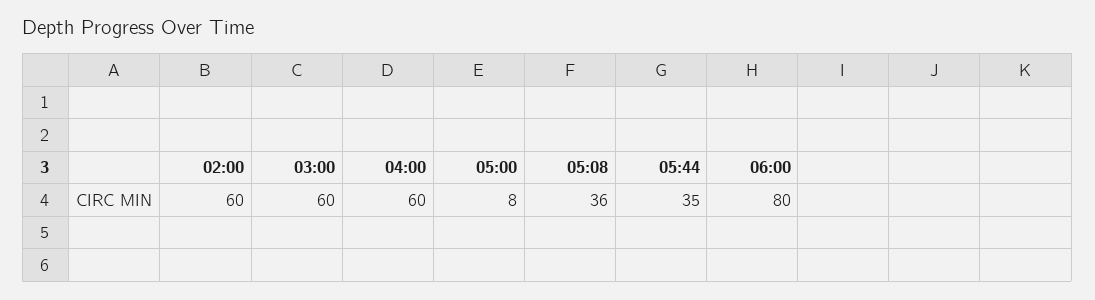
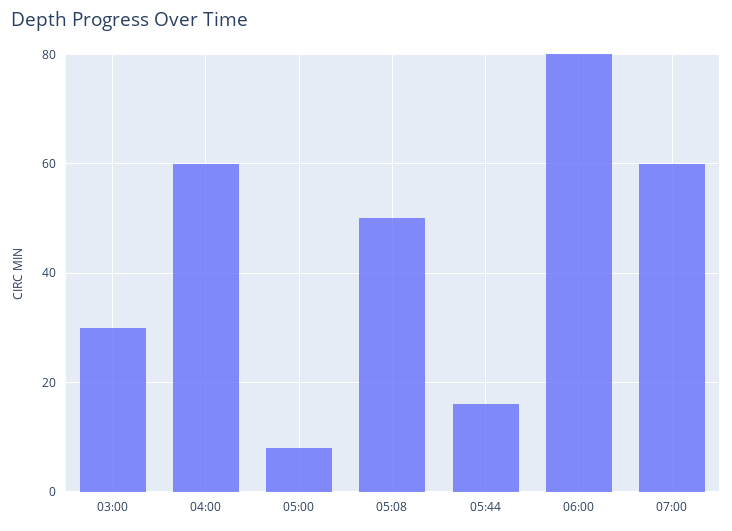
02:00: 60 -> none
03:00: 60 -> 30
05:08: 36 -> 50
05:44: 35 -> 15
07:00: none -> 60

